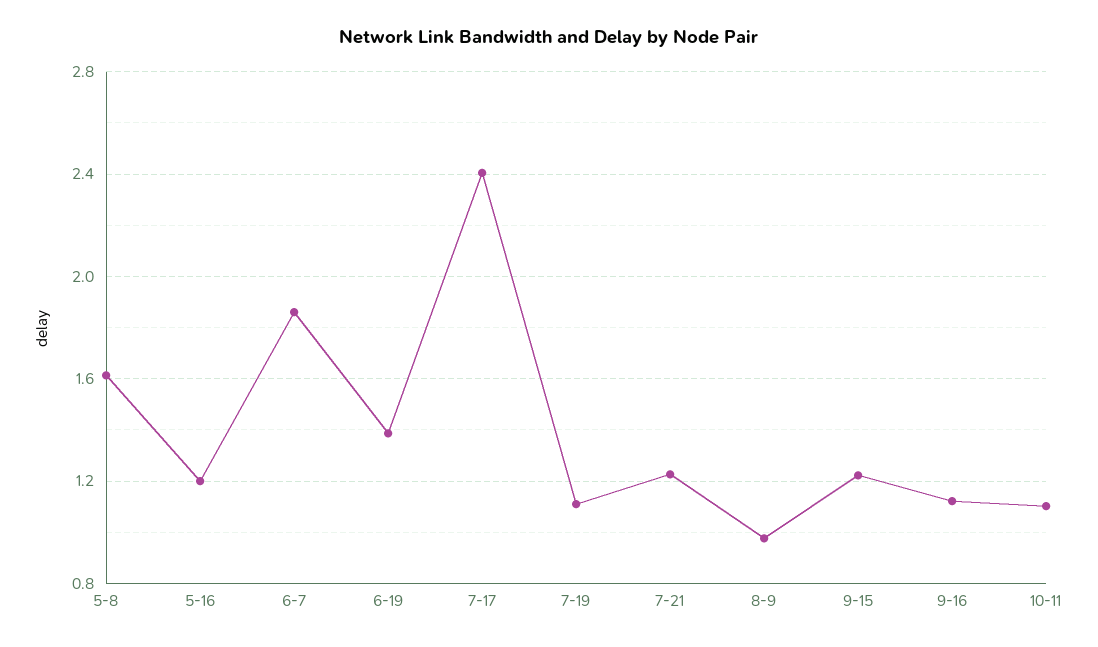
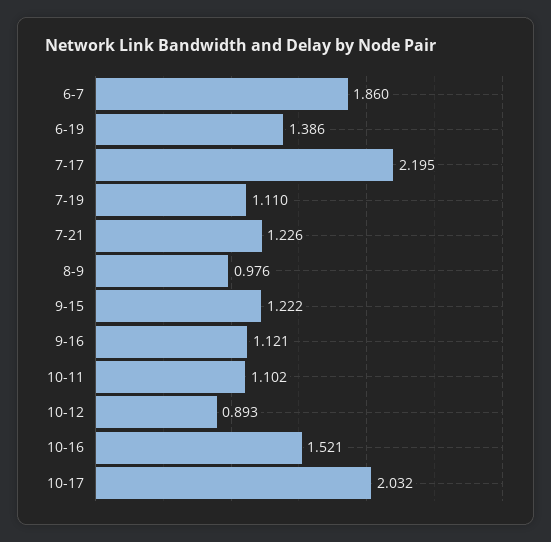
5-8: 1.6 -> none
5-16: 1.2 -> none
7-17: 2.4 -> 2.195
10-12: none -> 0.893
10-16: none -> 1.521
10-17: none -> 2.032

